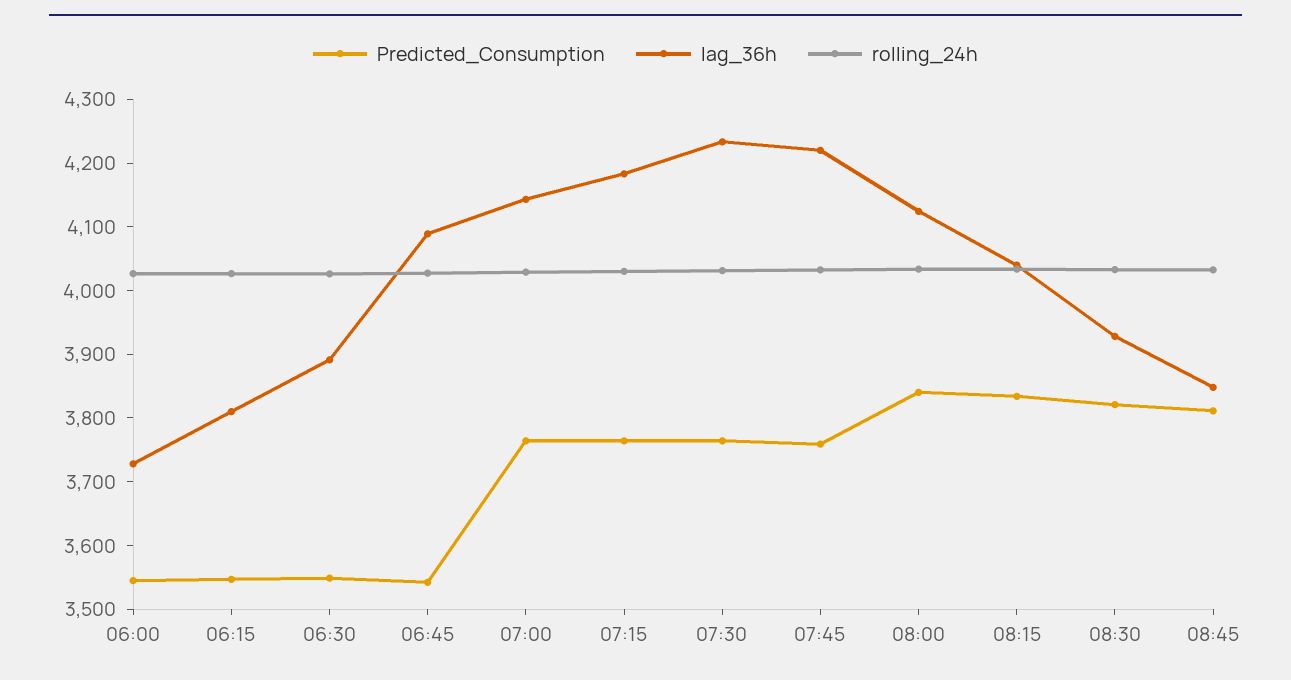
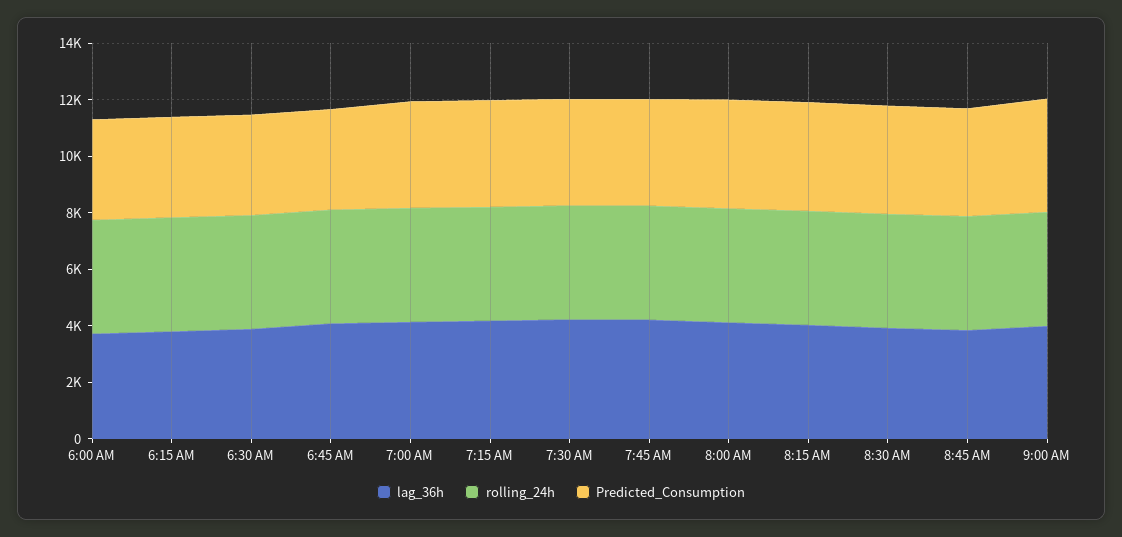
lag_36h, 9:00 AM: none -> 4000
rolling_24h, 9:00 AM: none -> 4000
Predicted_Consumption, 9:00 AM: none -> 4000

